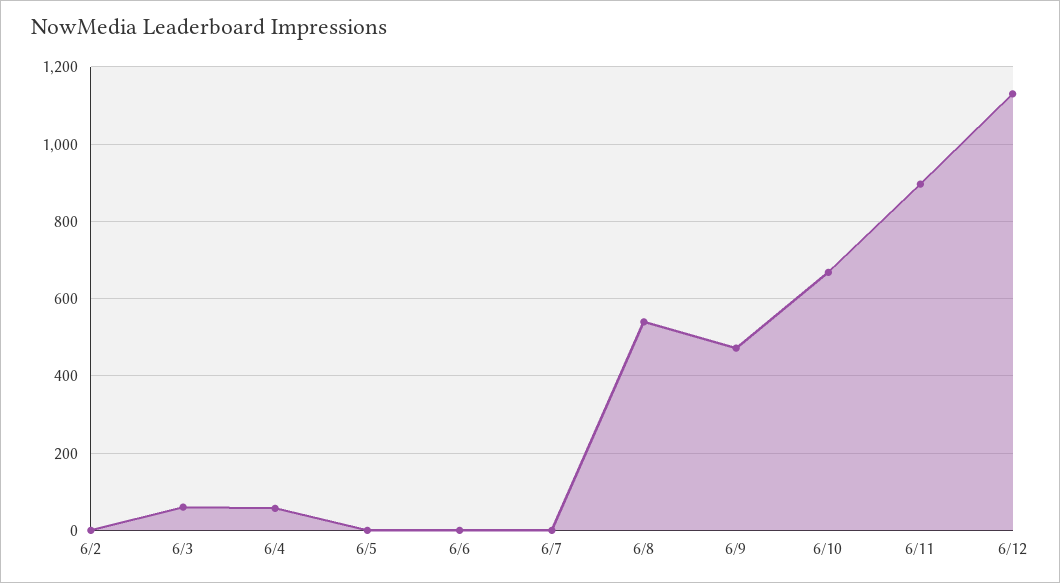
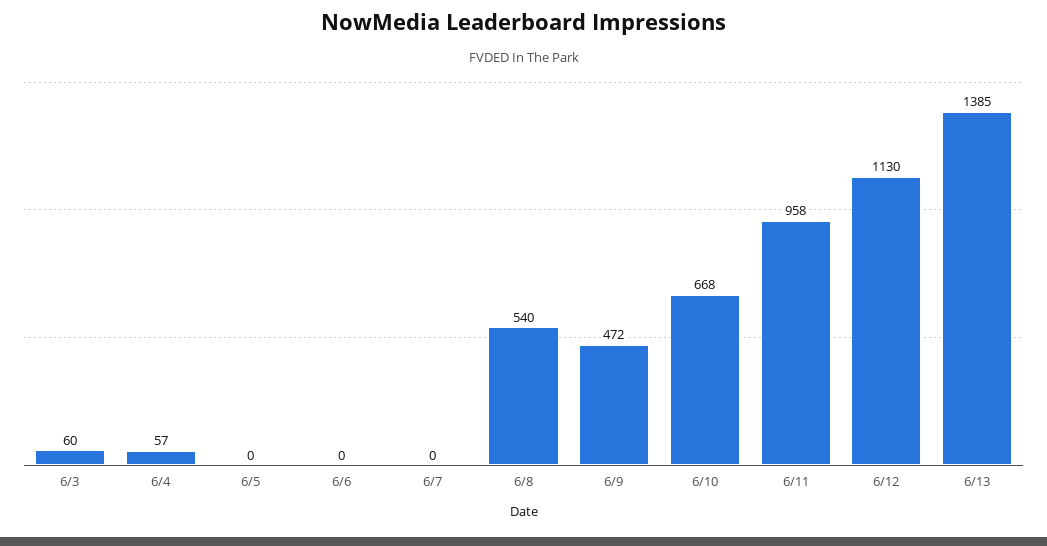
6/2: 0 -> none
6/11: 900 -> 958
6/13: none -> 1385

